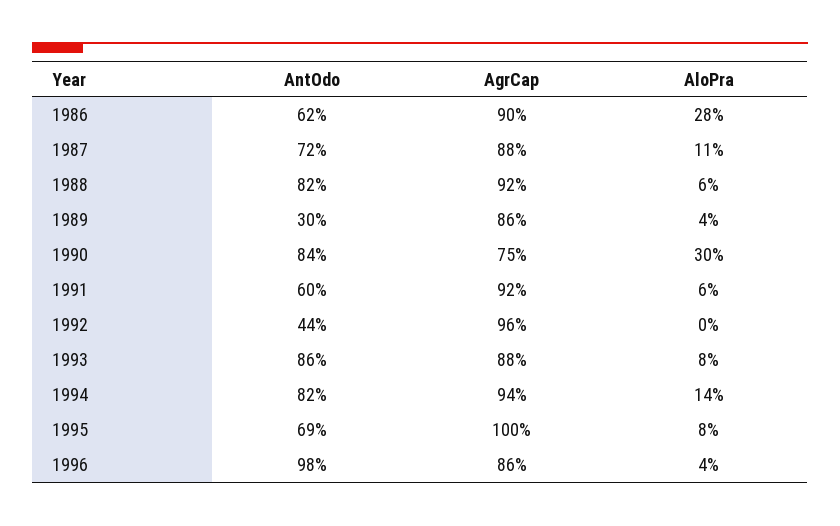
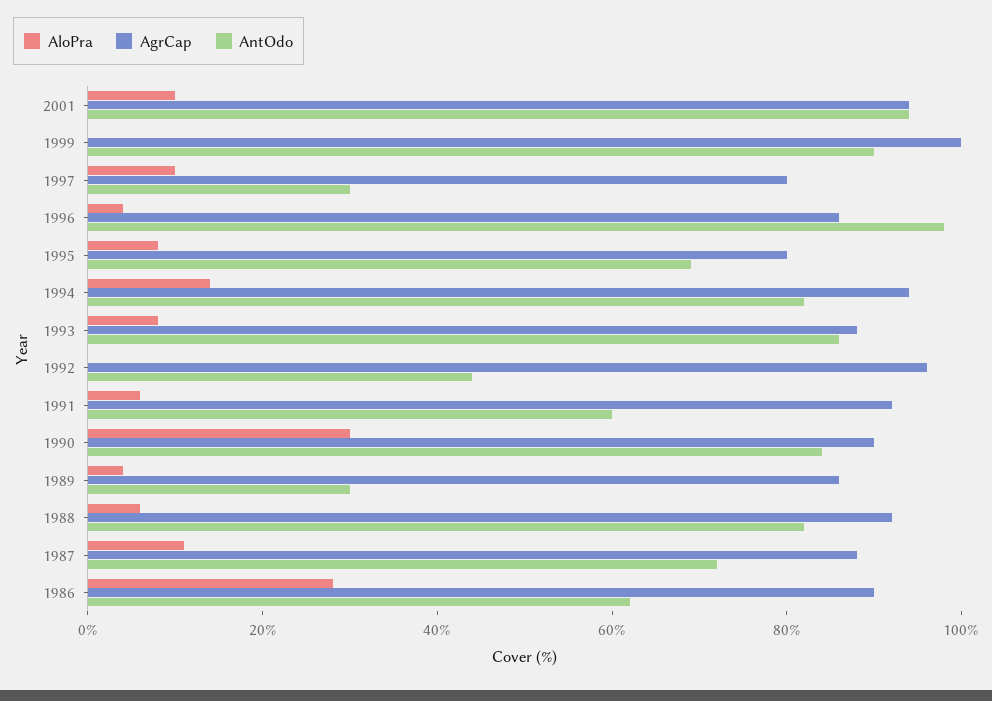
AgrCap, 1990: 75 -> 90
AgrCap, 1995: 100 -> 80
AloPra, 2001: none -> 10
AgrCap, 2001: none -> 95
AntOdo, 2001: none -> 95
AloPra, 1999: none -> 0
AgrCap, 1999: none -> 100
AntOdo, 1999: none -> 90
AloPra, 1997: none -> 10
AgrCap, 1997: none -> 80
AntOdo, 1997: none -> 30

